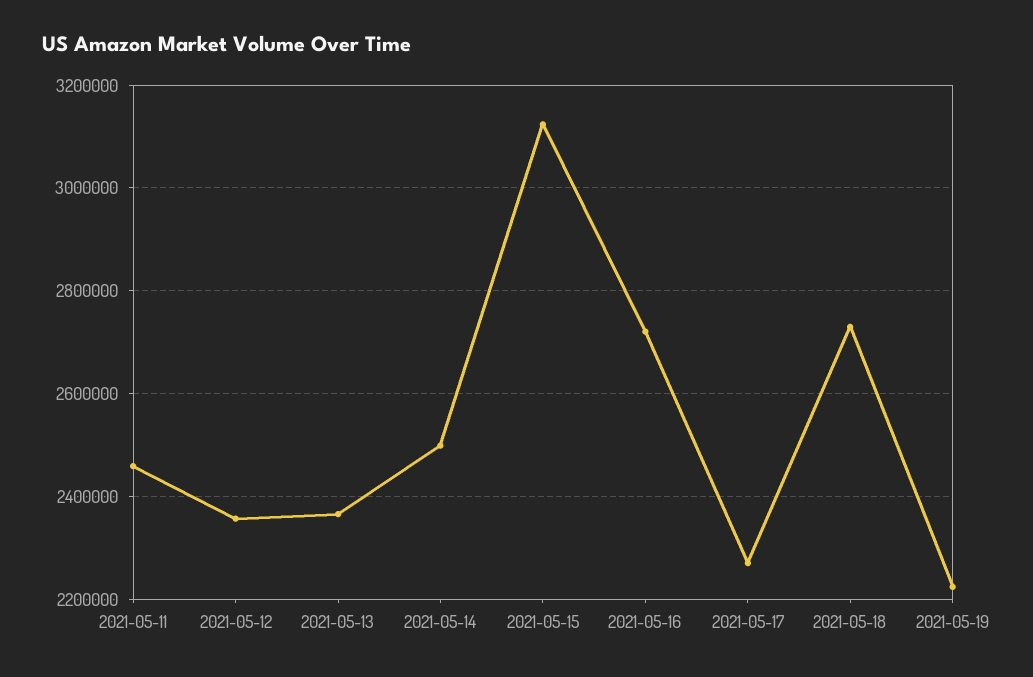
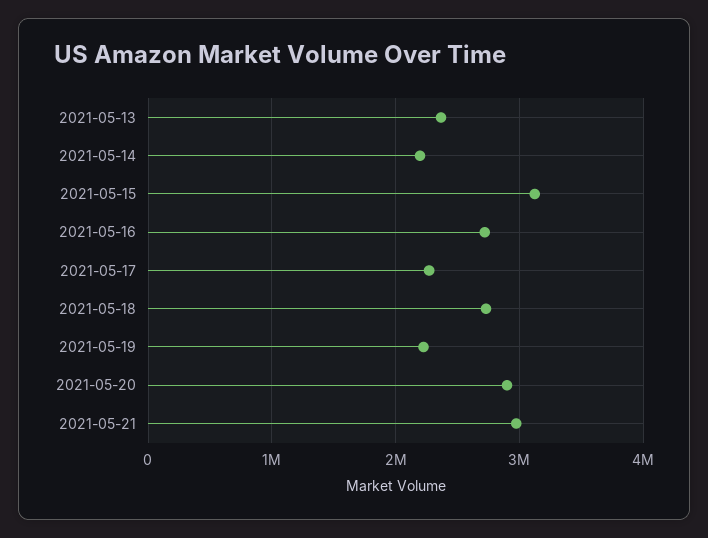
2021-05-11: 2460000 -> none
2021-05-12: 2360000 -> none
2021-05-14: 2500000 -> 2200000
2021-05-20: none -> 2900000
2021-05-21: none -> 3000000

